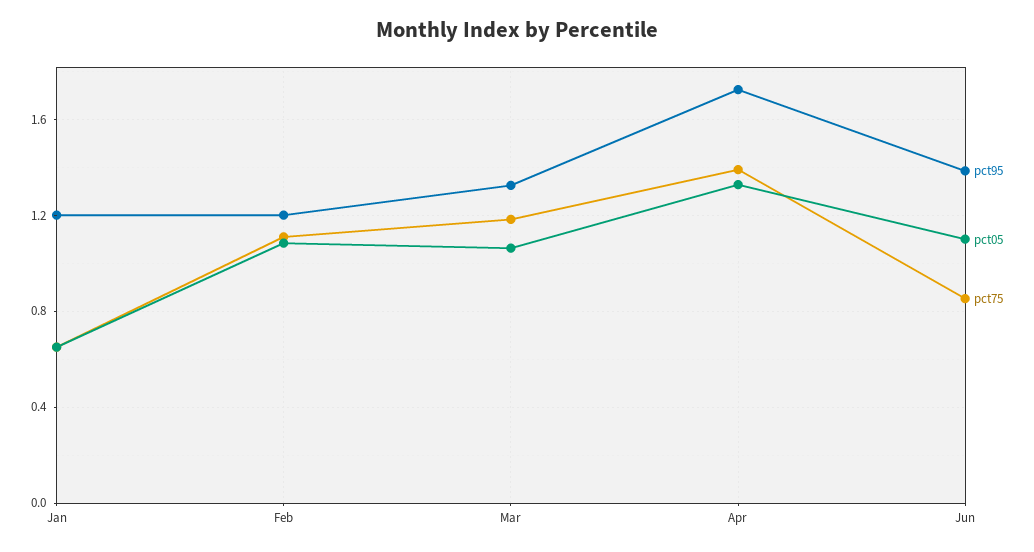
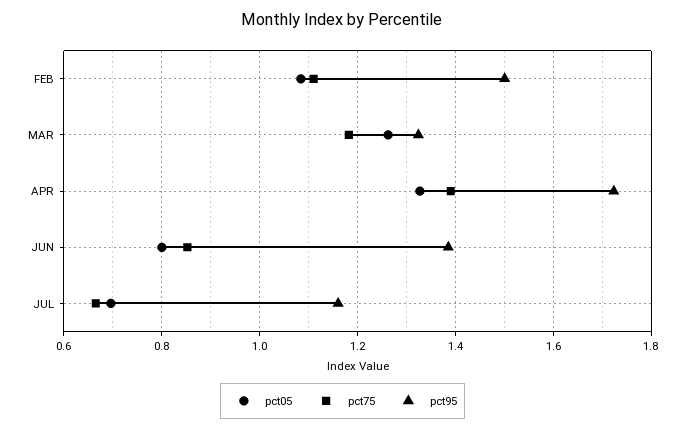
pct95, Jan: 1.2 -> none
pct05, Jan: 0.65 -> none
pct75, Jan: 0.65 -> none
pct95, Feb: 1.2 -> 1.5
pct05, Mar: 1.05 -> 1.26
pct05, Jun: 1.1 -> 0.8
pct05, JUL: none -> 0.7
pct75, JUL: none -> 0.66
pct95, JUL: none -> 1.16

